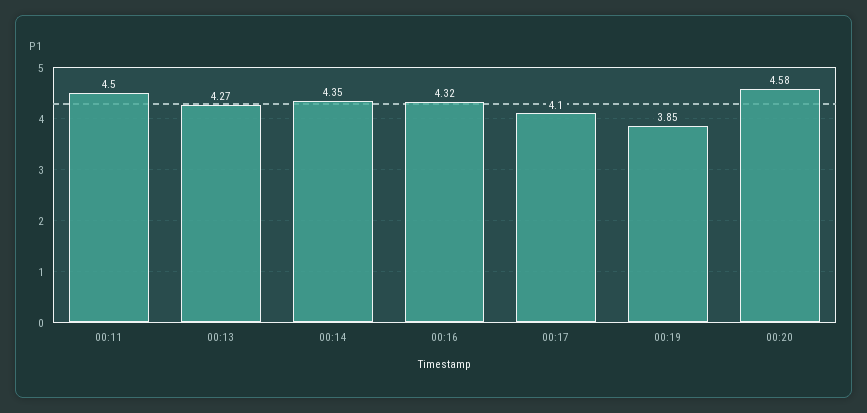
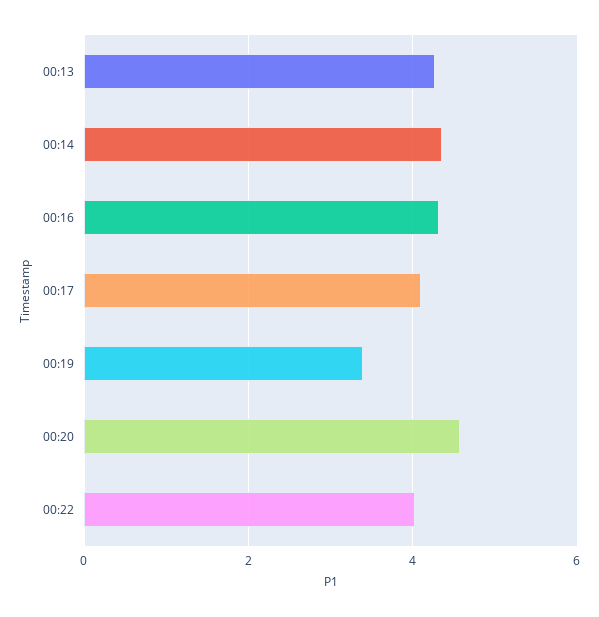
00:11: 4.5 -> none
00:19: 3.85 -> 3.4
00:22: none -> 4

